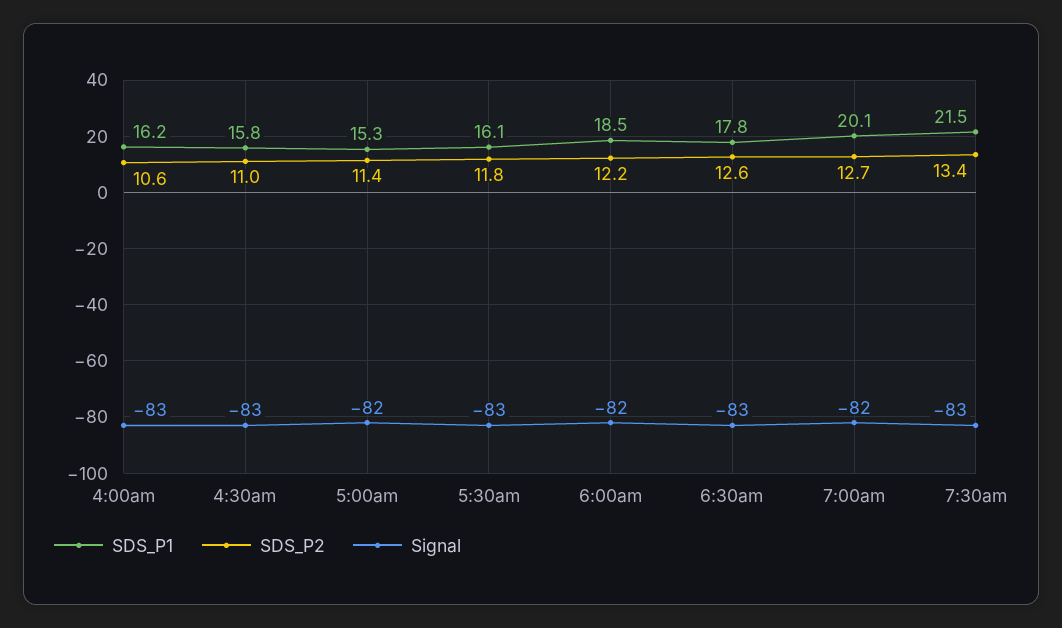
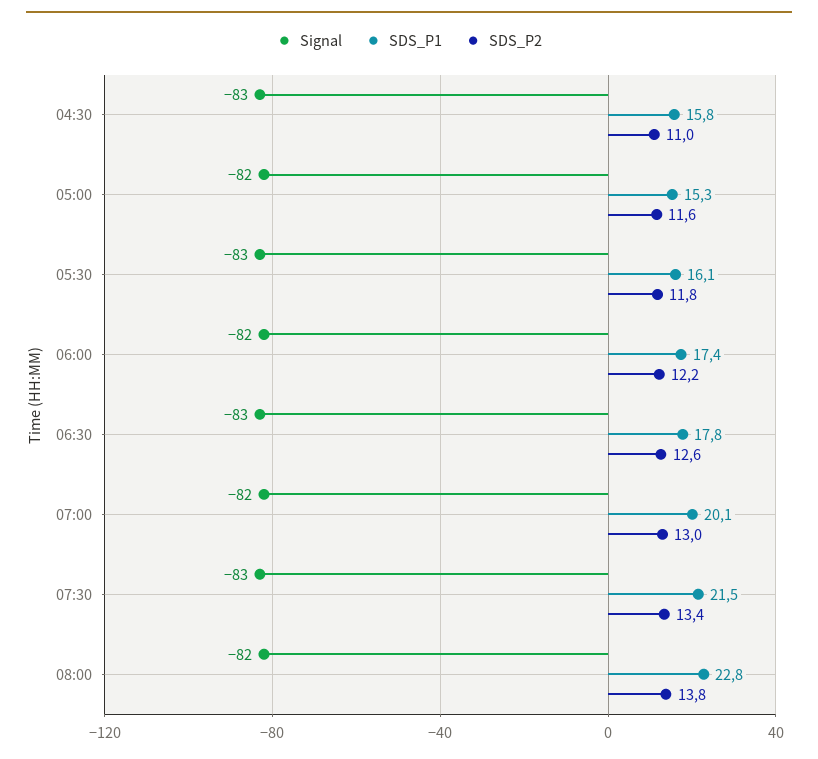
SDS_P1, 4:00am: 16.2 -> none
SDS_P2, 4:00am: 10.6 -> none
Signal, 4:00am: -83 -> none
SDS_P2, 5:00am: 11.4 -> 11.6
SDS_P1, 6:00am: 18.5 -> 17.4
SDS_P2, 7:00am: 12.7 -> 13
Signal, 08:00: none -> -82
SDS_P1, 08:00: none -> 22.8
SDS_P2, 08:00: none -> 13.8

